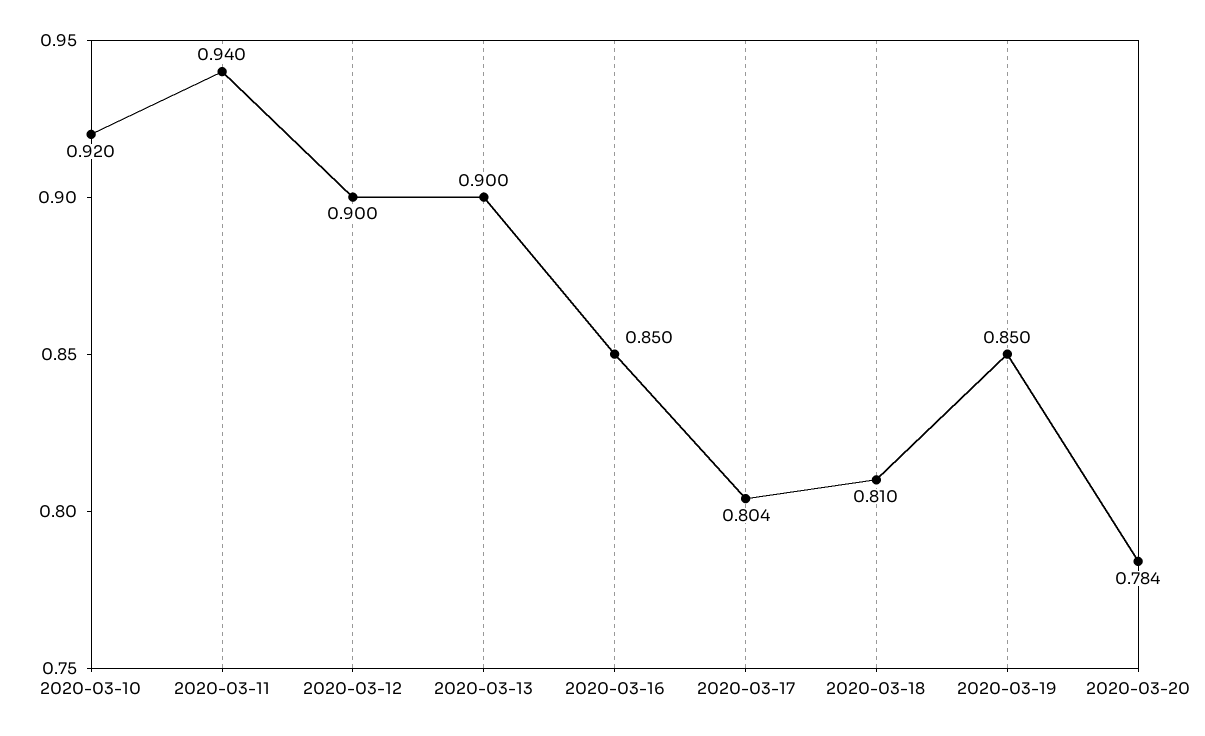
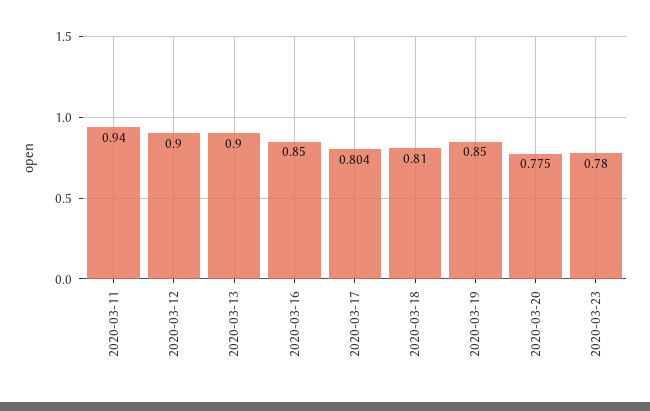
2020-03-10: 0.92 -> none
2020-03-20: 0.784 -> 0.775
2020-03-23: none -> 0.78

